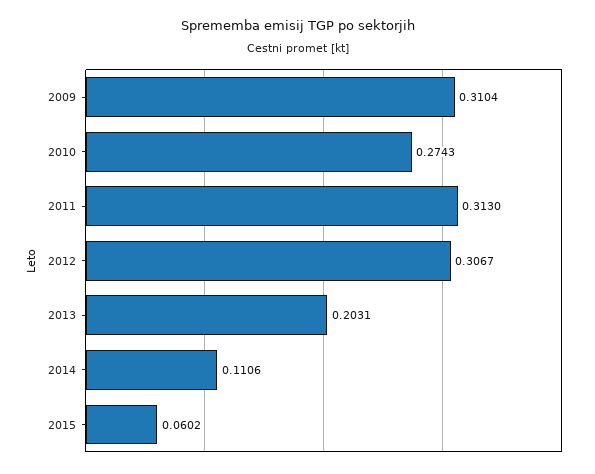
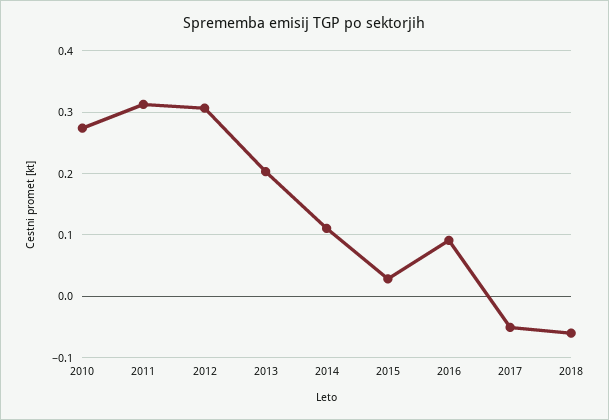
2009: 0.3104 -> none
2015: 0.0602 -> 0.03
2016: none -> 0.09
2017: none -> -0.05
2018: none -> -0.06

